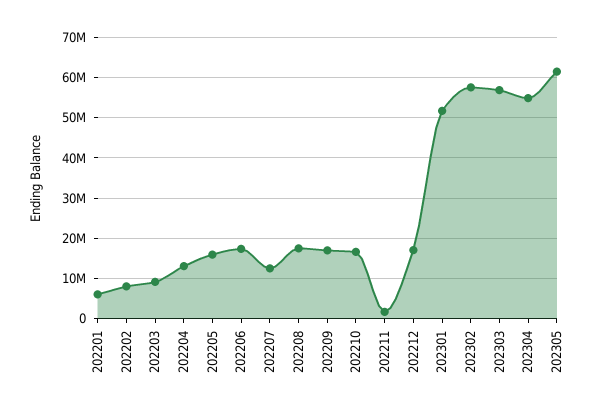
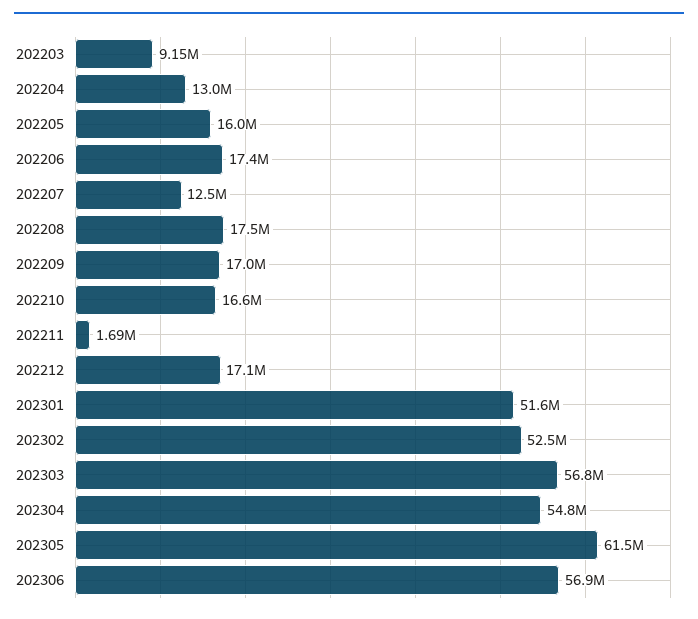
202201: 6000000 -> none
202202: 8000000 -> none
202302: 58000000 -> 52500000
202306: none -> 56900000

